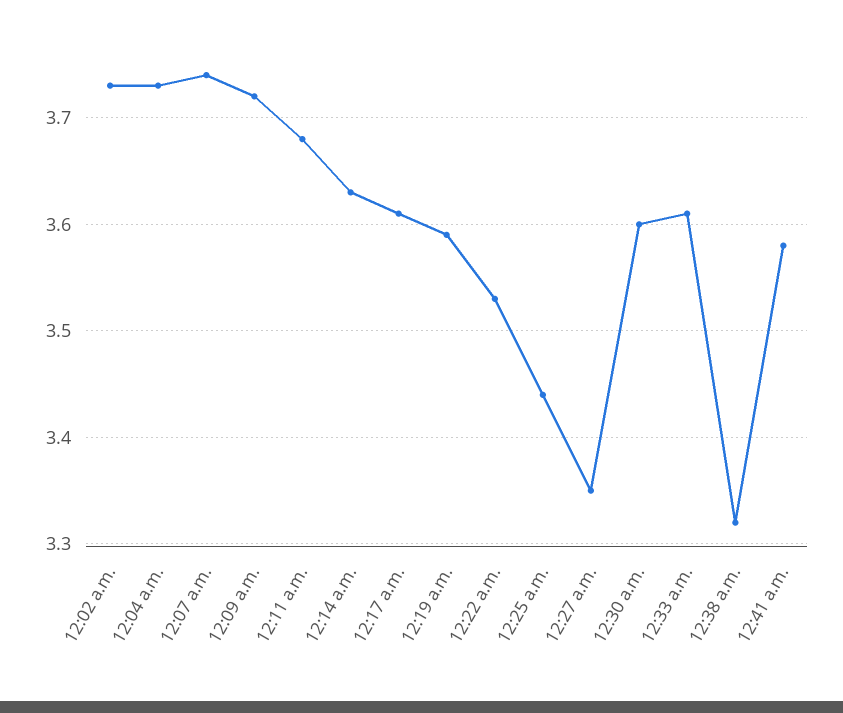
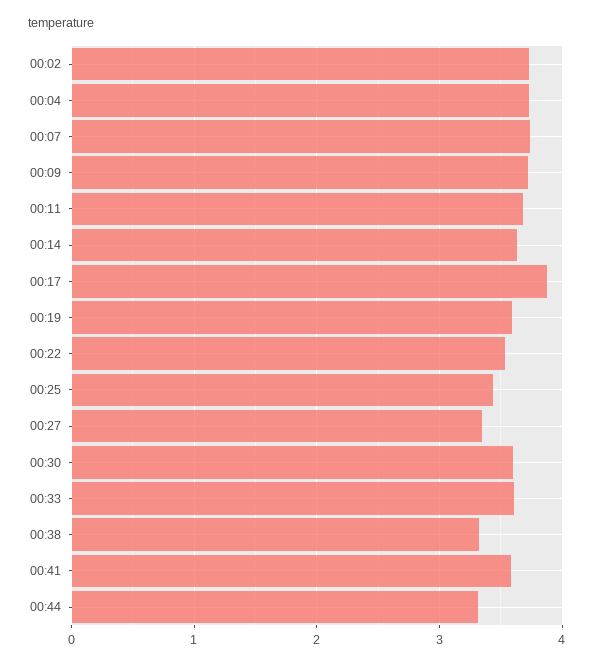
12:17 a.m.: 3.61 -> 3.9
00:44: none -> 3.3

